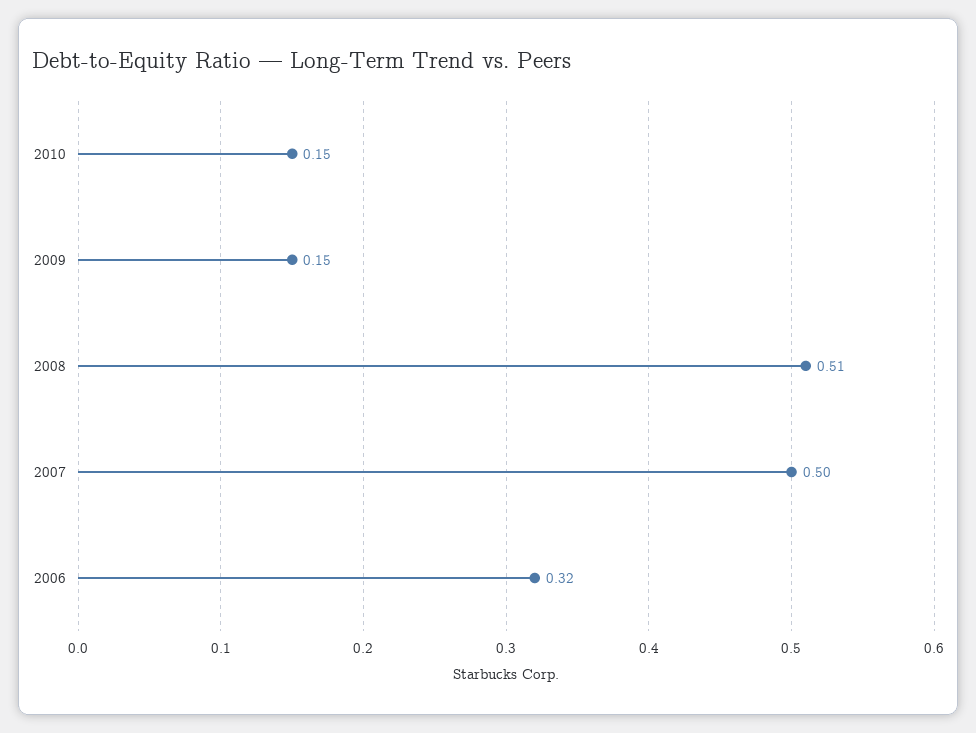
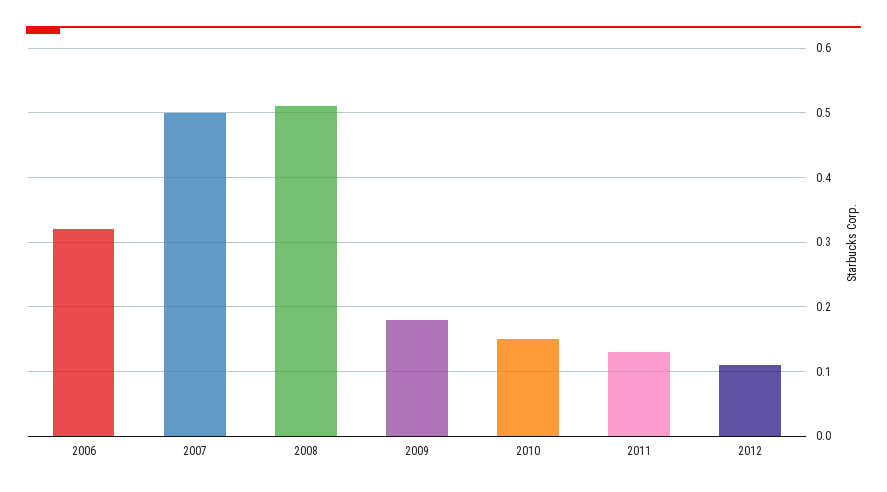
2009: 0.15 -> 0.18
2011: none -> 0.13
2012: none -> 0.11

